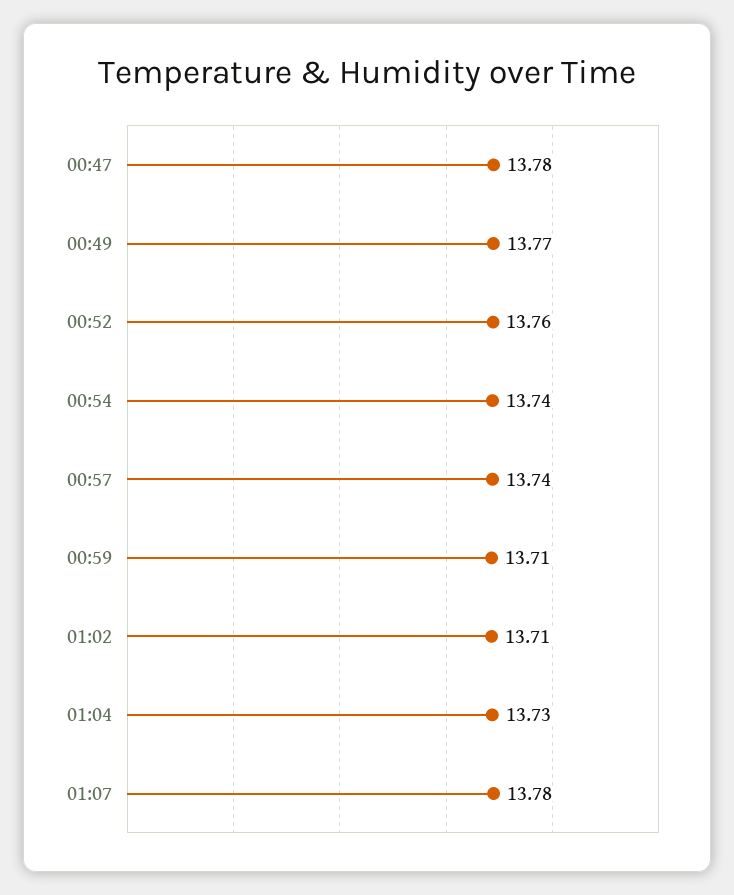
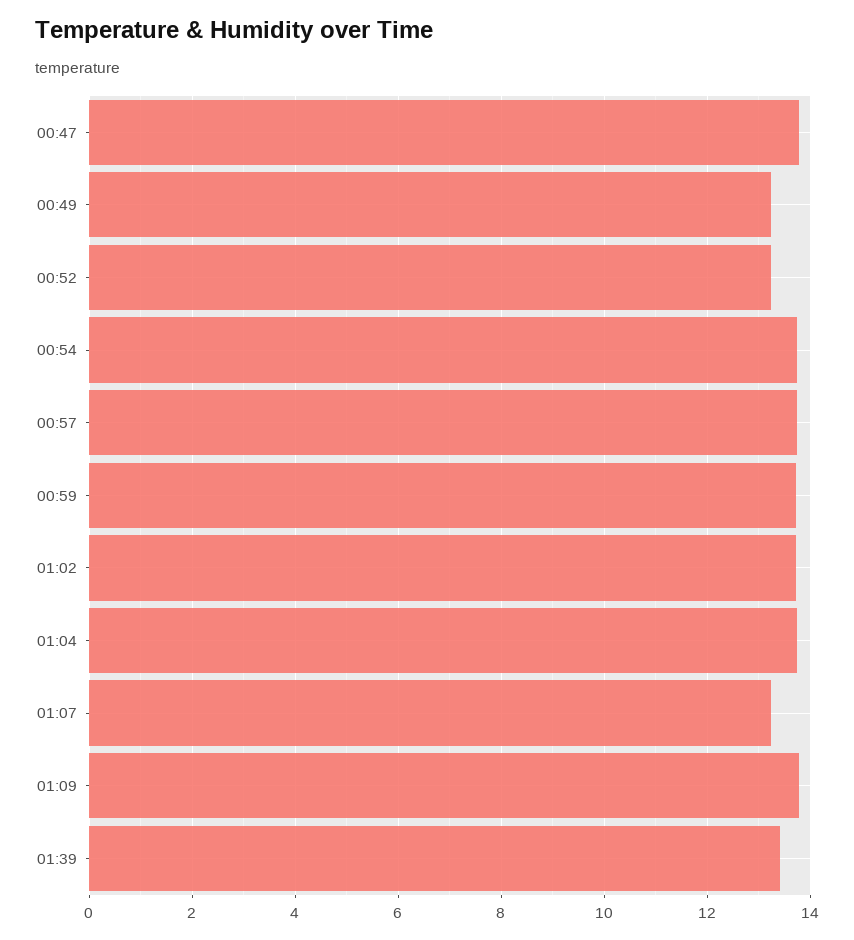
00:49: 13.77 -> 13.2
00:52: 13.76 -> 13.2
01:07: 13.78 -> 13.2
01:09: none -> 13.8
01:39: none -> 13.4

